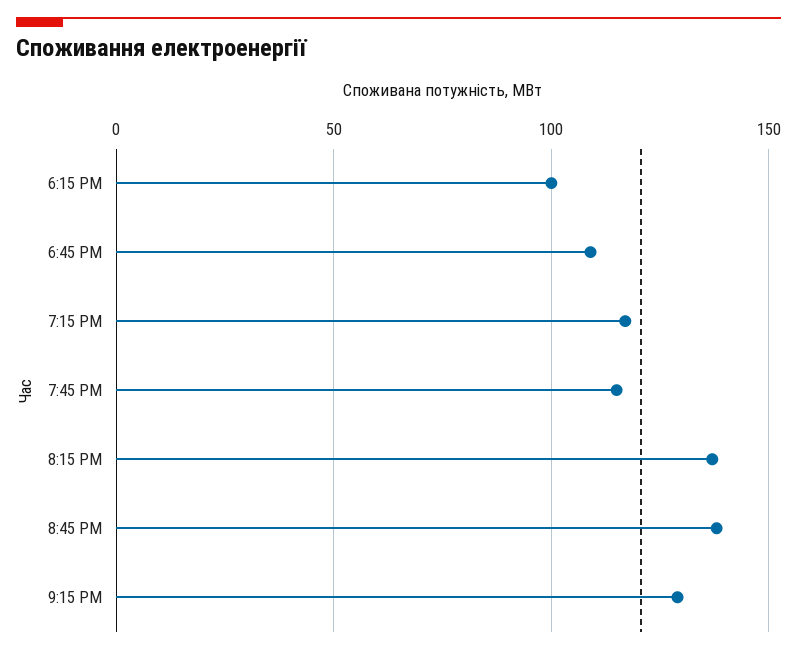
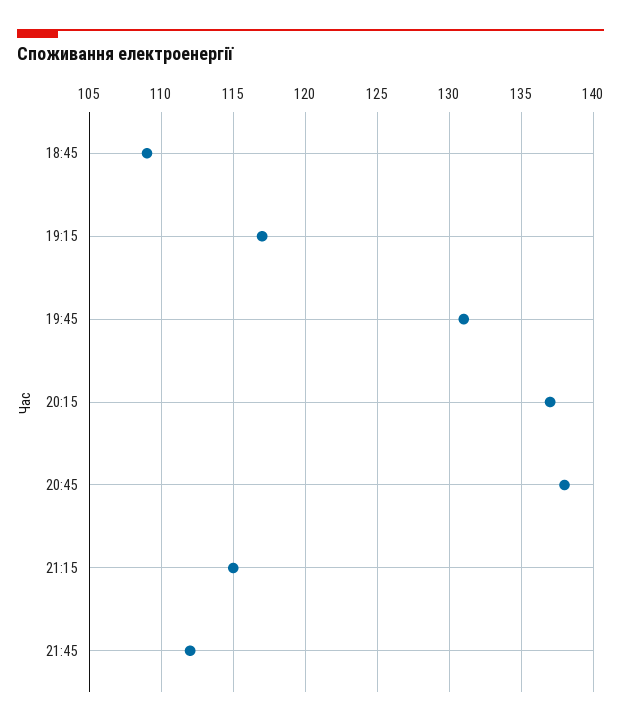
6:15 PM: 100 -> none
7:45 PM: 115 -> 131
9:15 PM: 130 -> 115
21:45: none -> 112

